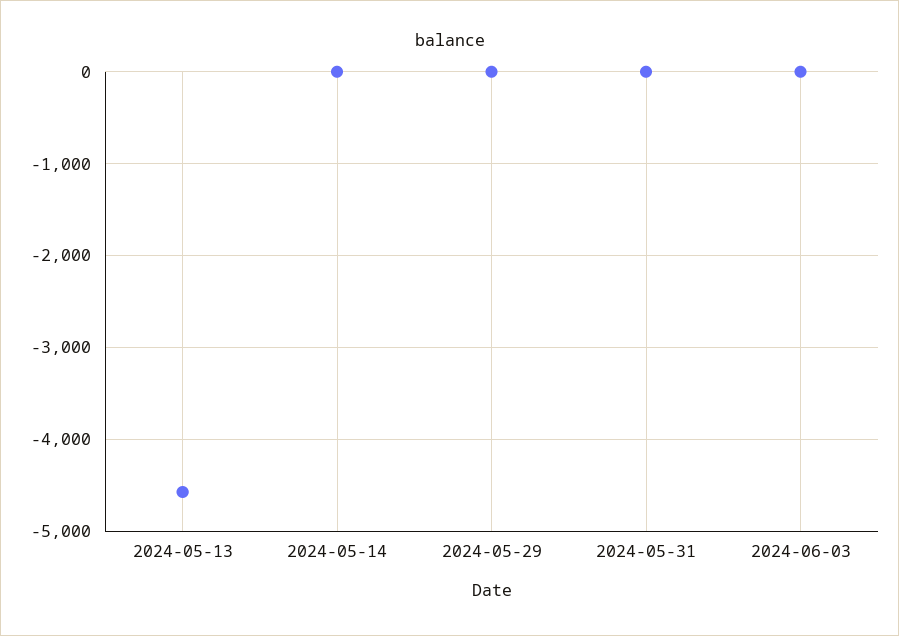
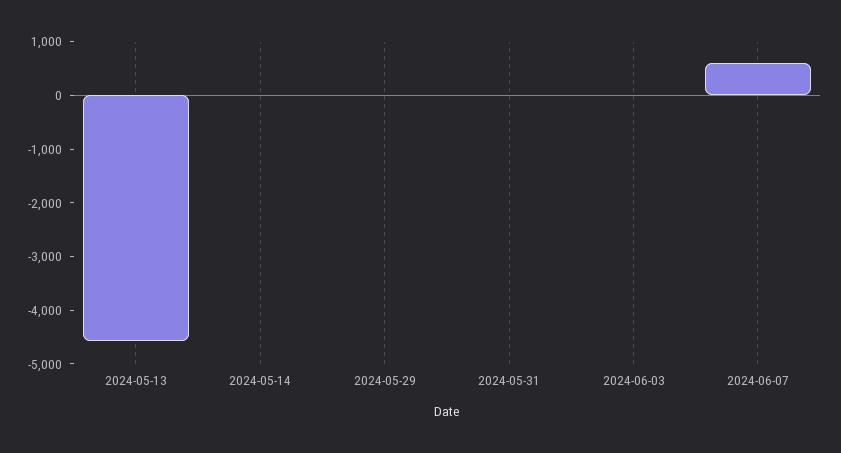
2024-06-07: none -> 600

